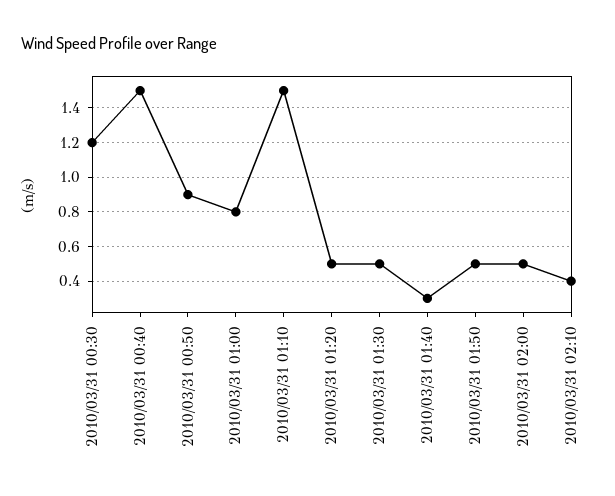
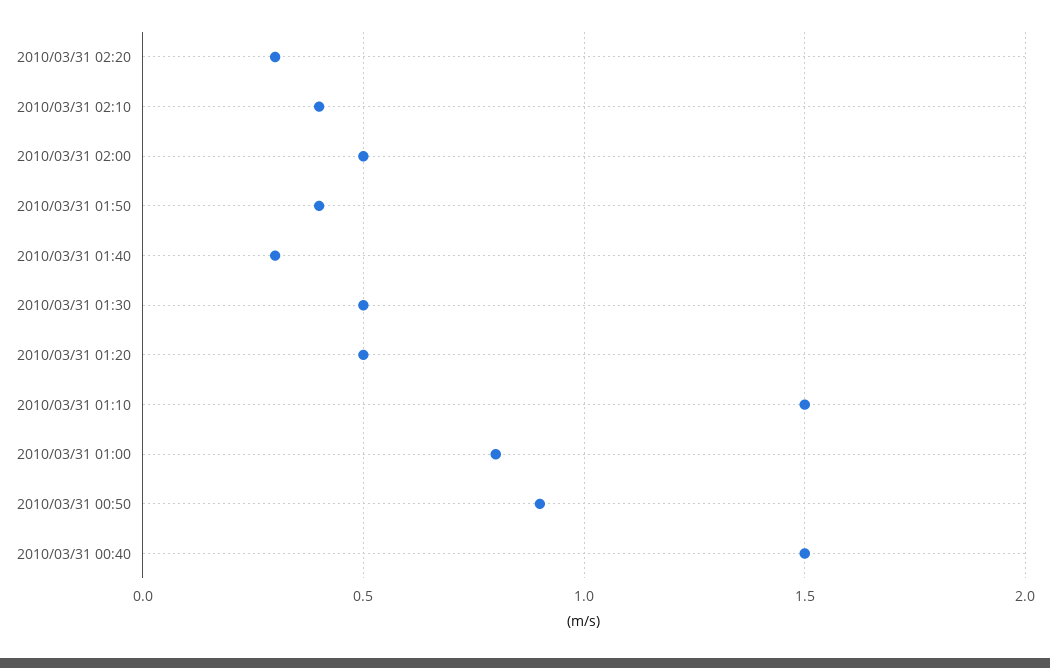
2010/03/31 00:30: 1.2 -> none
2010/03/31 01:50: 0.5 -> 0.4
2010/03/31 02:20: none -> 0.3

